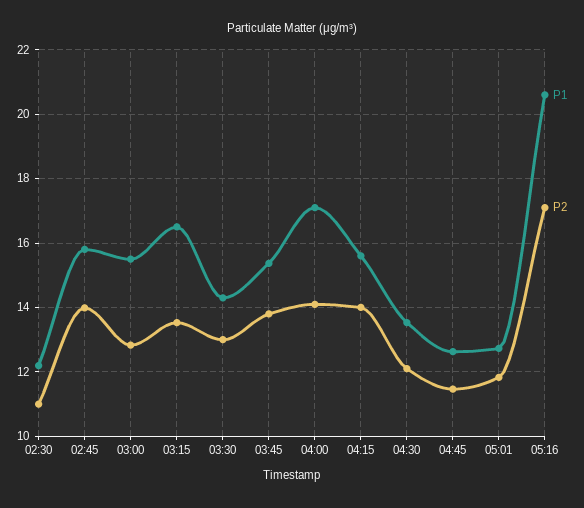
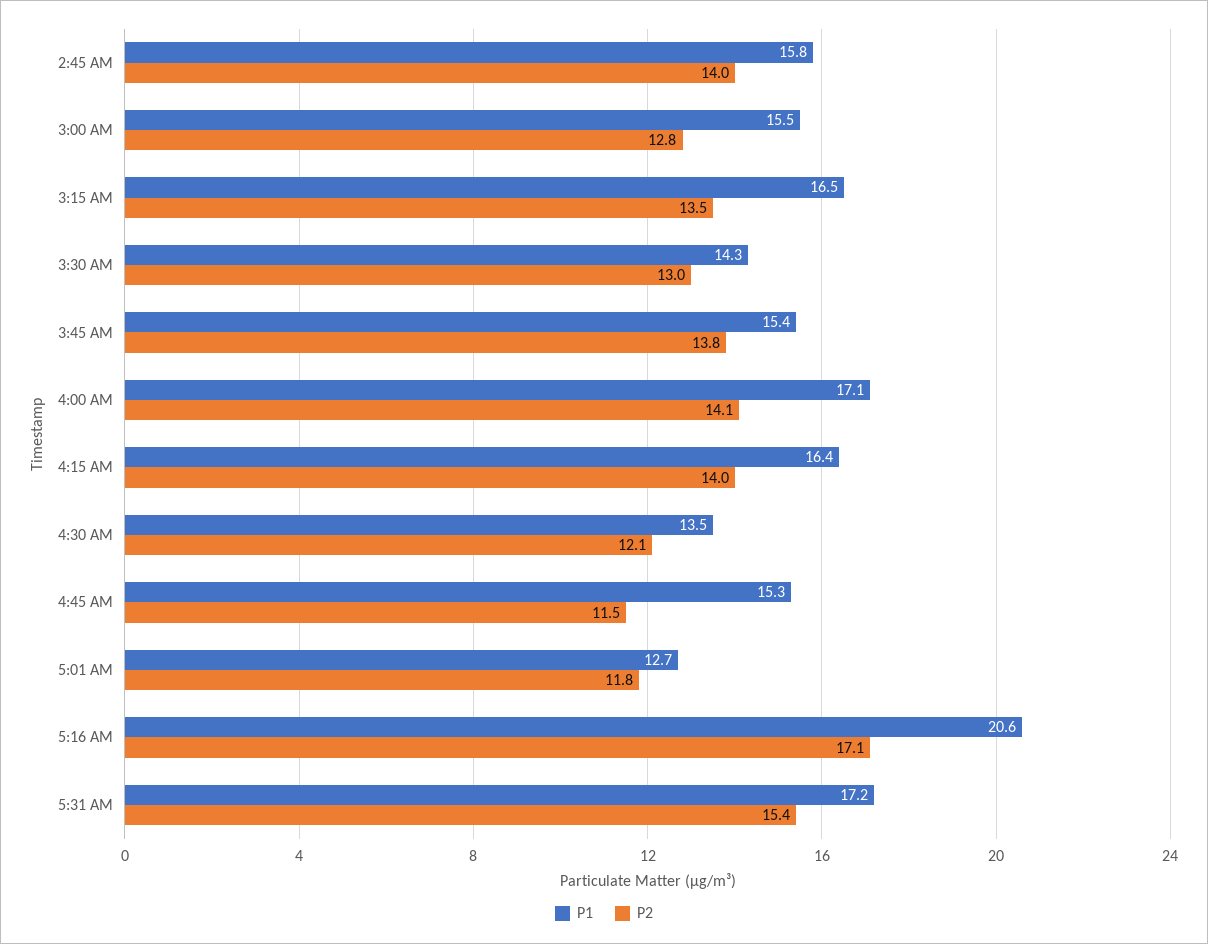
P1, 02:30: 12.2 -> none
P2, 02:30: 11 -> none
P1, 04:15: 15.6 -> 16.4
P1, 04:45: 12.6 -> 15.3
P1, 5:31 AM: none -> 17.2
P2, 5:31 AM: none -> 15.4

